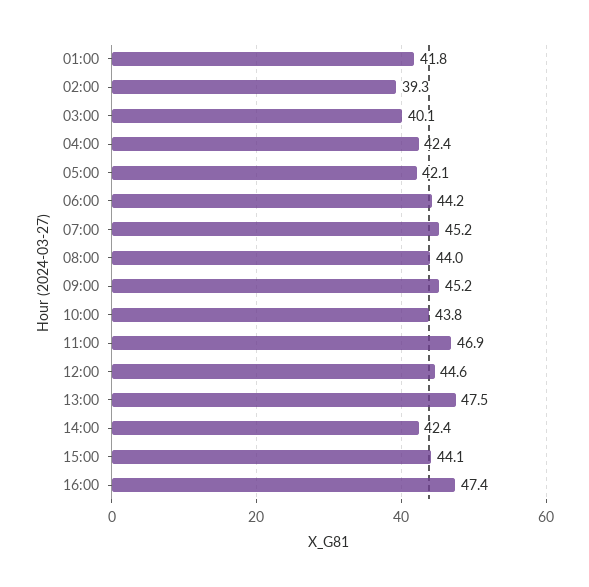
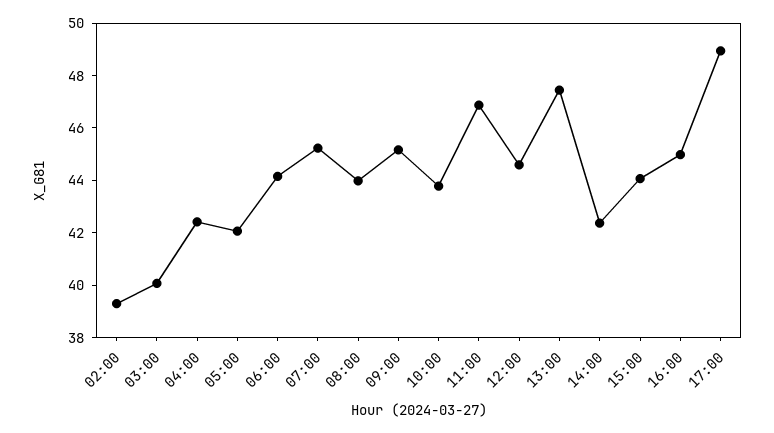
01:00: 41.8 -> none
16:00: 47.4 -> 45
17:00: none -> 49

